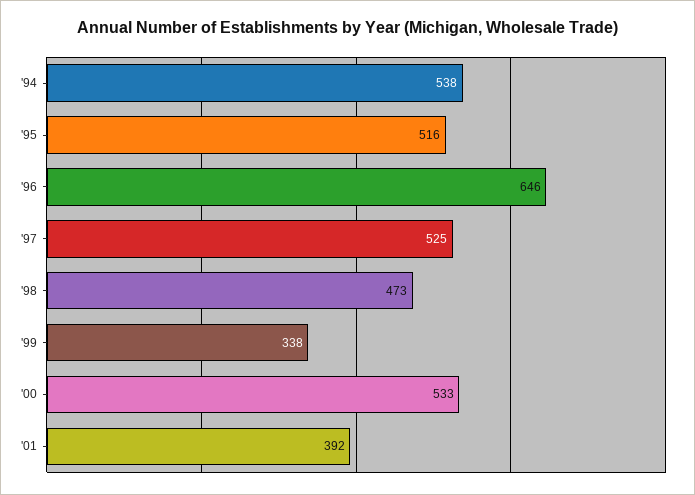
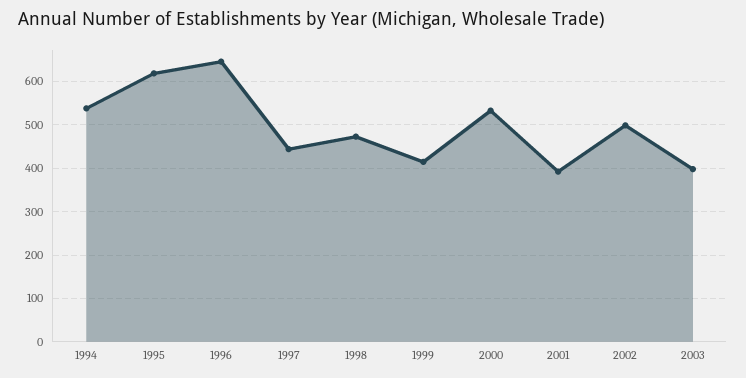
'95: 516 -> 620
'97: 525 -> 440
'99: 338 -> 420
2002: none -> 500
2003: none -> 400

